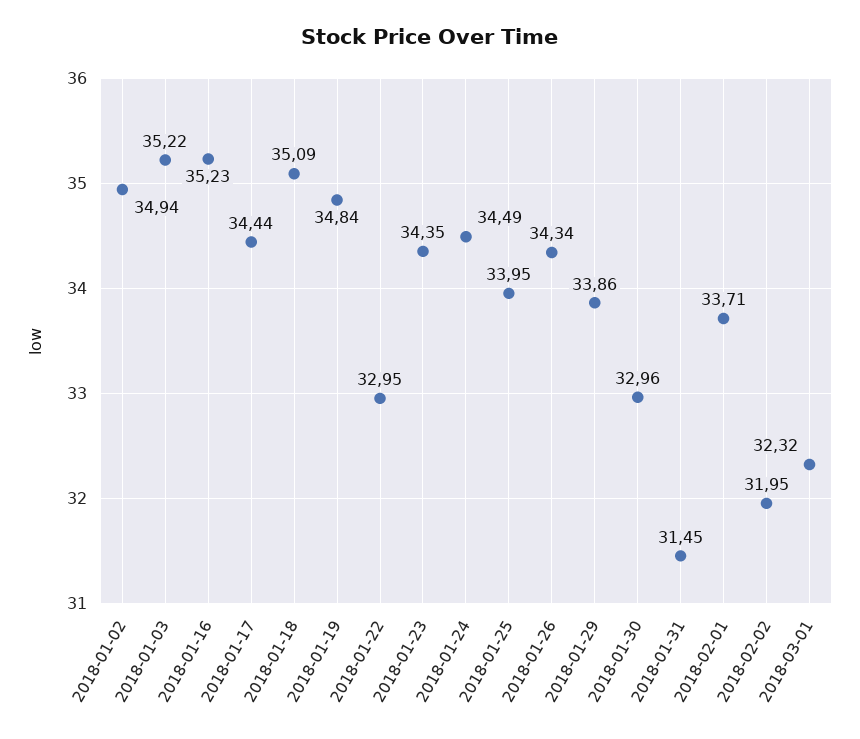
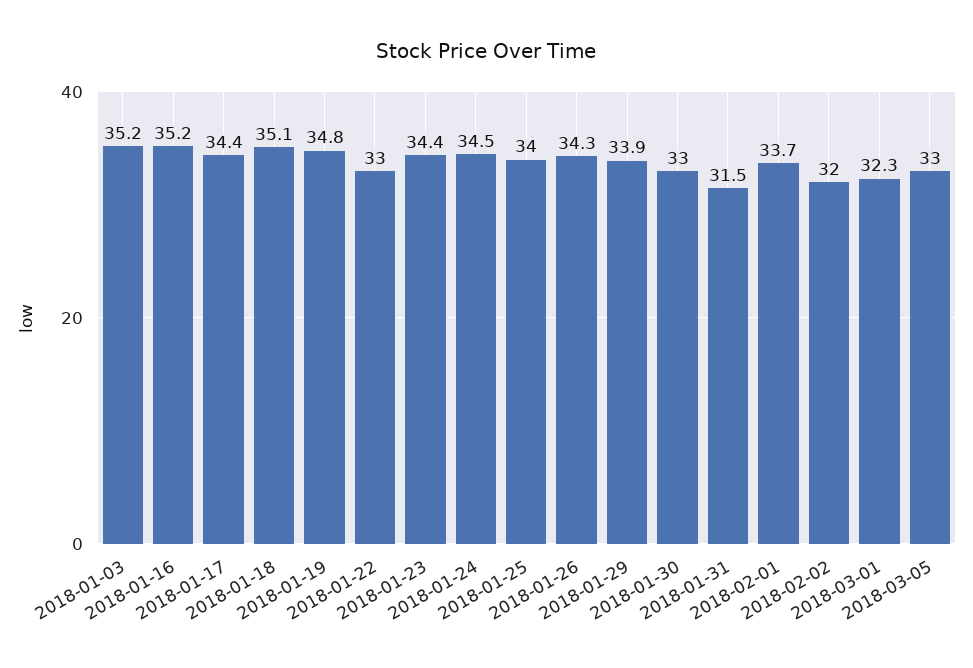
2018-01-02: 34.94 -> none
2018-03-05: none -> 33

